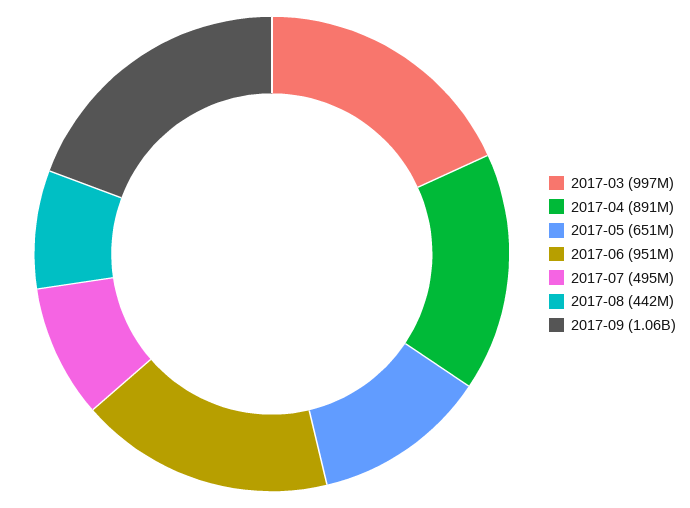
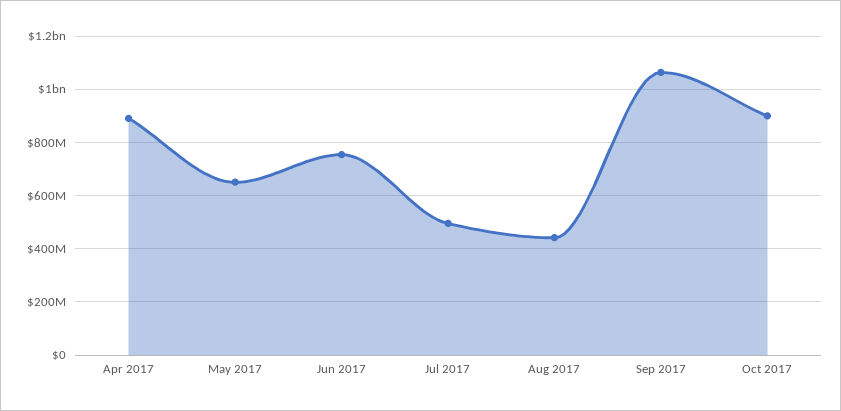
2017-03: 997000000 -> none
2017-06: 951000000 -> 750000000
Oct 2017: none -> 900000000

